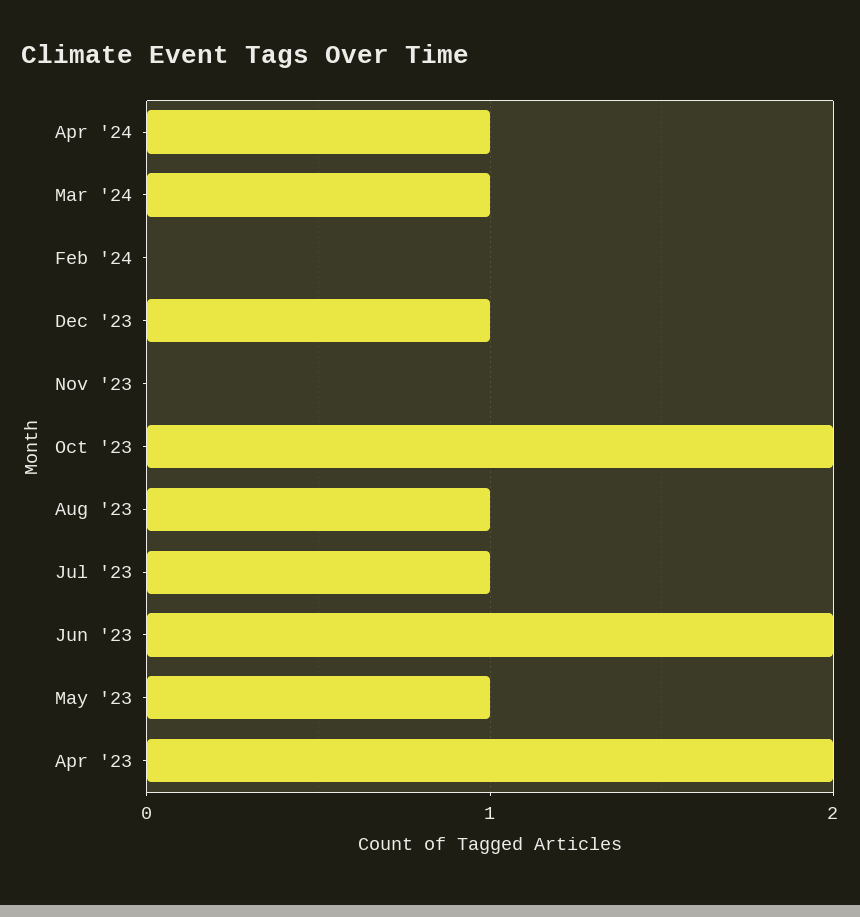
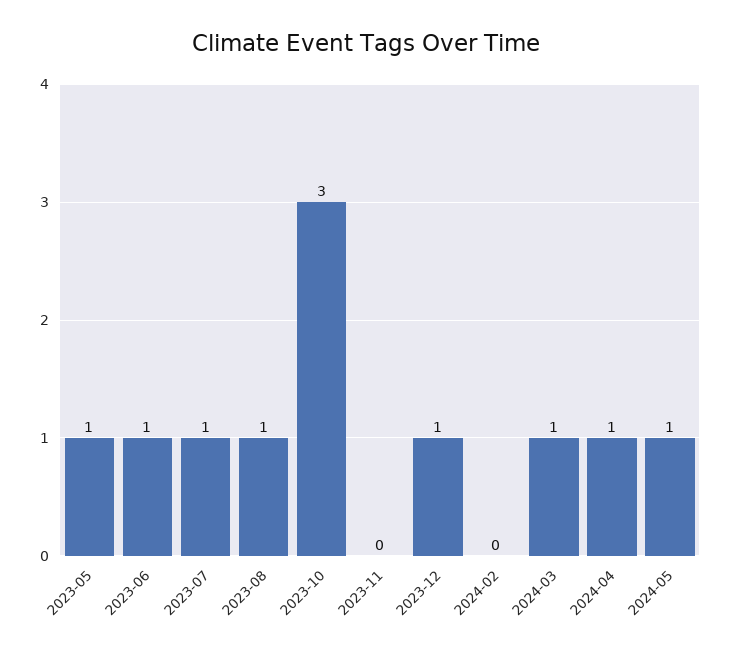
Oct '23: 2 -> 3
Jun '23: 2 -> 1
Apr '23: 2 -> none
2024-05: none -> 1

